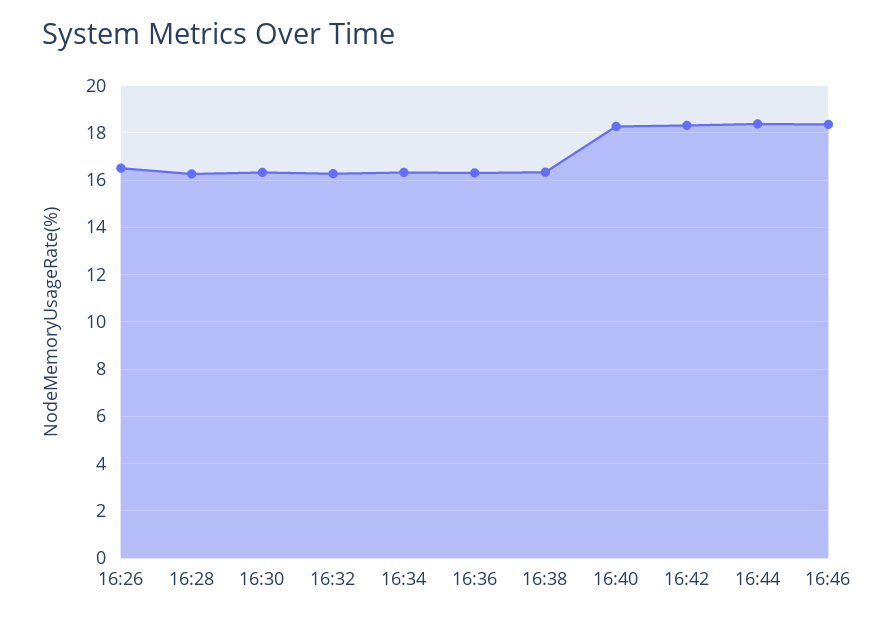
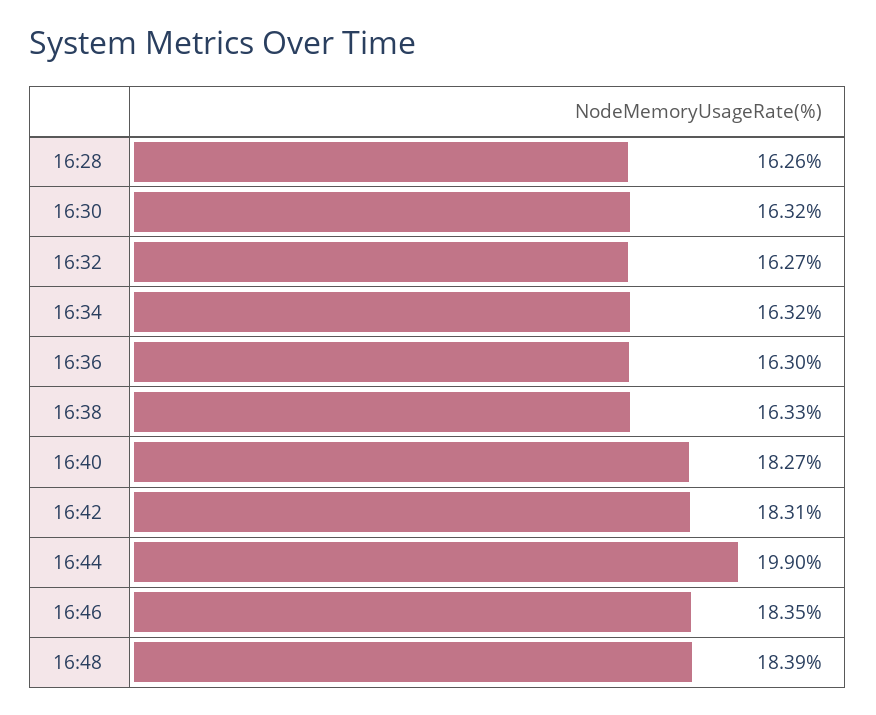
16:26: 16.5 -> none
16:44: 18.5 -> 19.9
16:48: none -> 18.39

